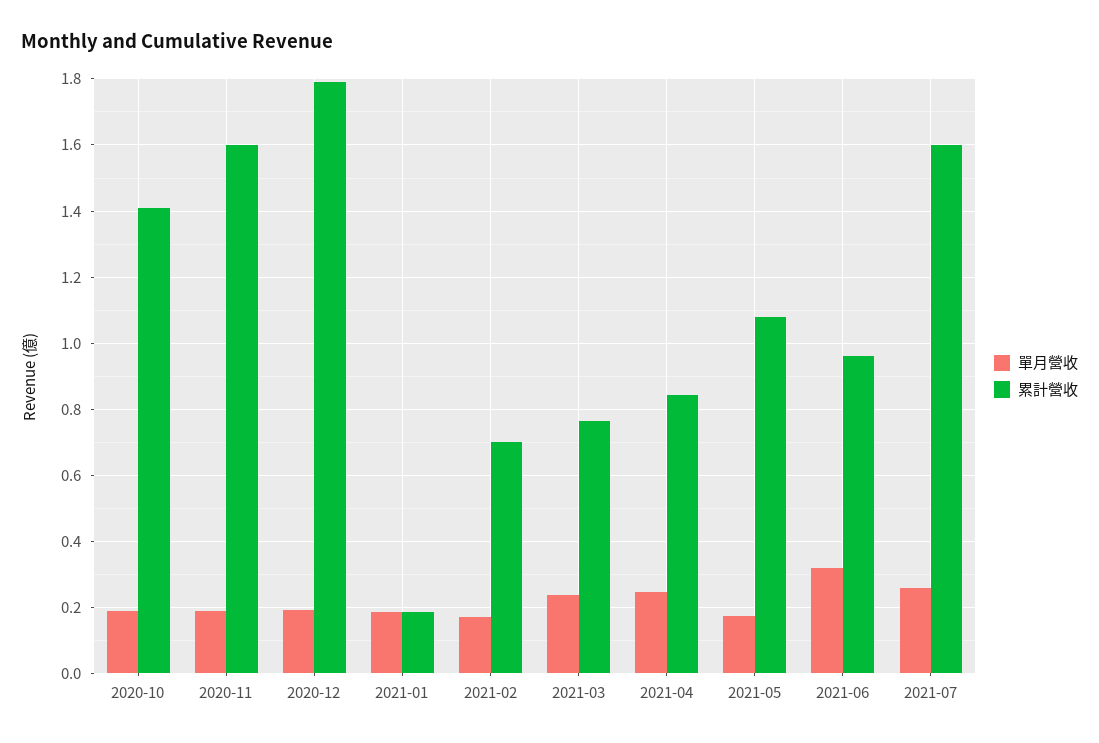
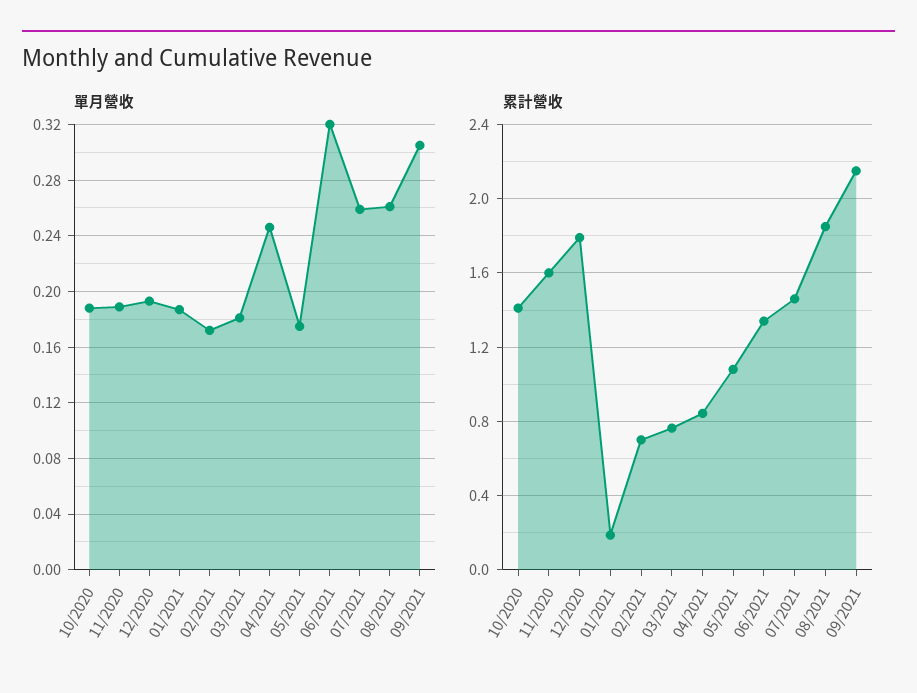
單月營收, 2021-03: 0.24 -> 0.18
累計營收, 2021-06: 0.96 -> 1.35
累計營收, 2021-07: 1.6 -> 1.45
單月營收, 08/2021: none -> 0.26
單月營收, 09/2021: none -> 0.305
累計營收, 08/2021: none -> 1.85
累計營收, 09/2021: none -> 2.15

